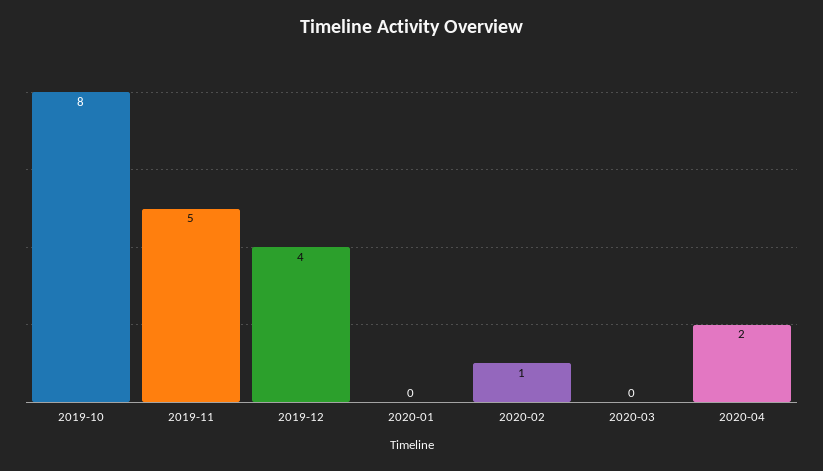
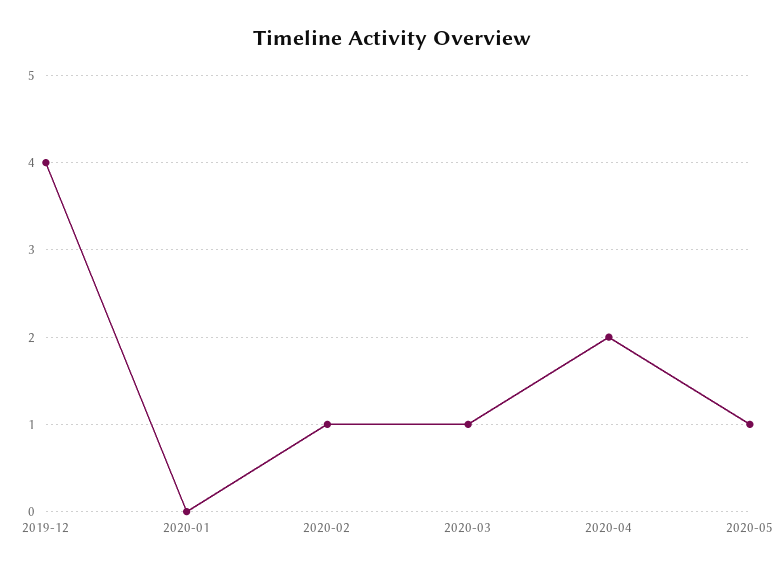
2019-10: 8 -> none
2019-11: 5 -> none
2020-03: 0 -> 1
2020-05: none -> 1

